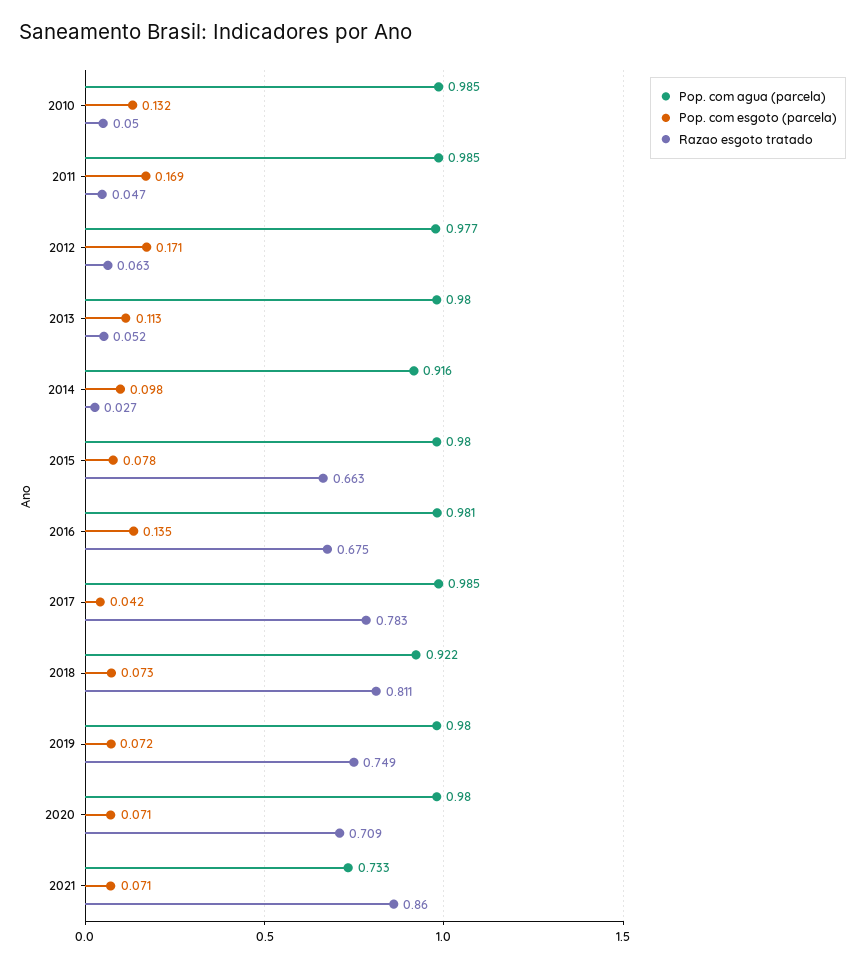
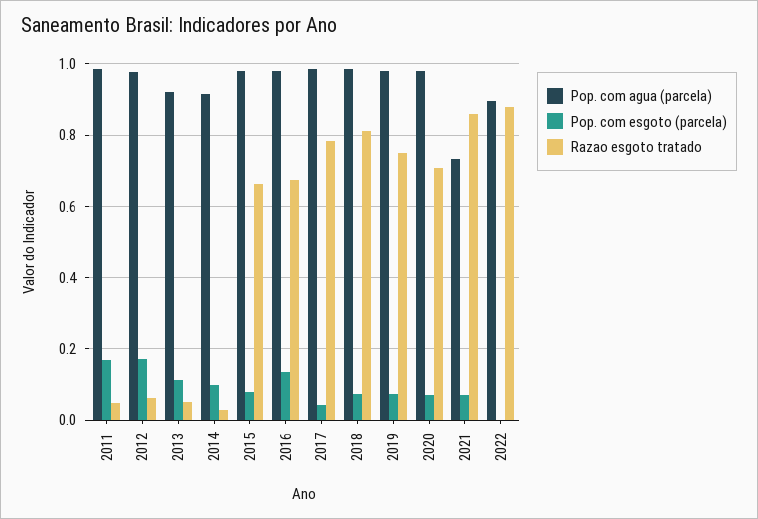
Pop. com agua (parcela), 2010: 0.985 -> none
Pop. com esgoto (parcela), 2010: 0.132 -> none
Razao esgoto tratado, 2010: 0.05 -> none
Pop. com agua (parcela), 2013: 0.98 -> 0.92
Pop. com agua (parcela), 2018: 0.922 -> 0.98
Pop. com agua (parcela), 2022: none -> 0.9
Pop. com esgoto (parcela), 2022: none -> 0
Razao esgoto tratado, 2022: none -> 0.88

